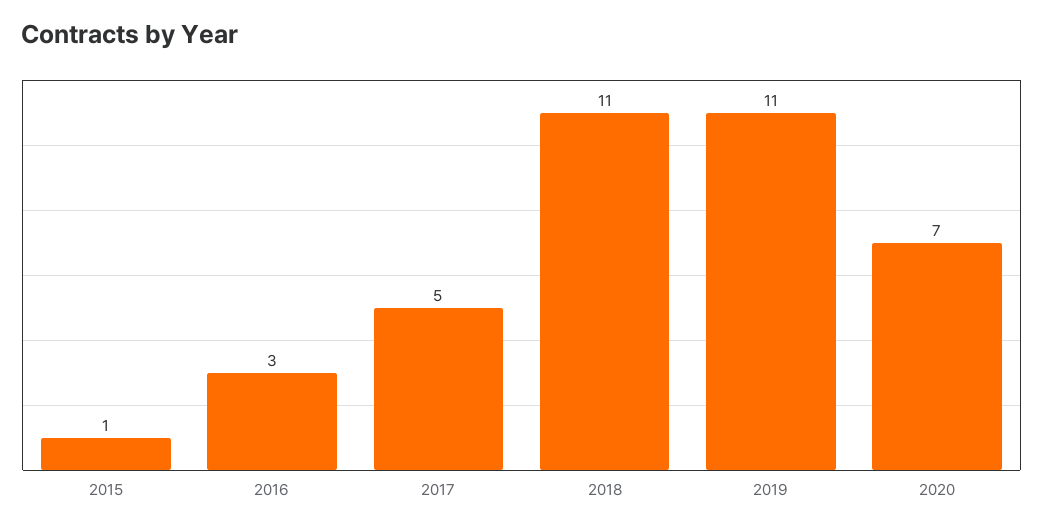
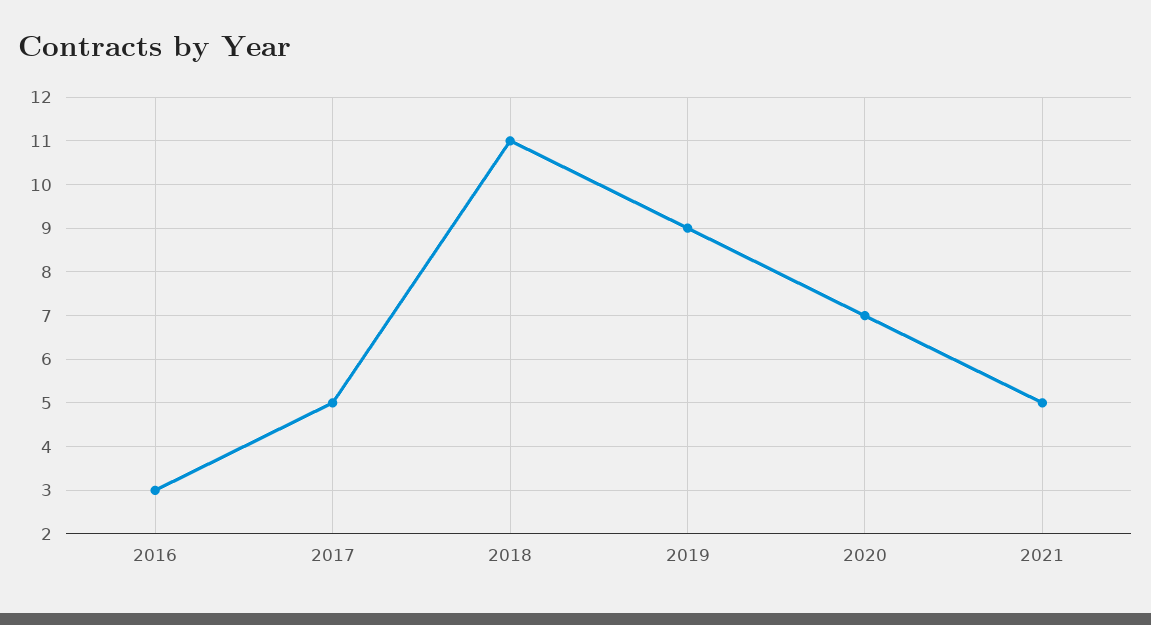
2015: 1 -> none
2019: 11 -> 9
2021: none -> 5

